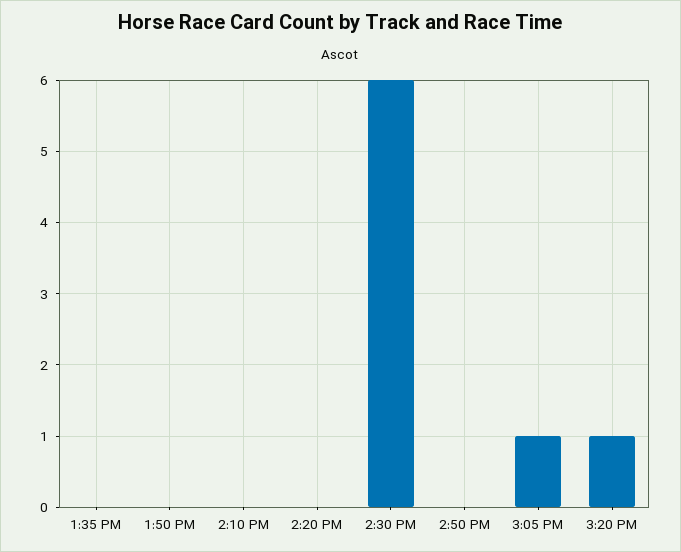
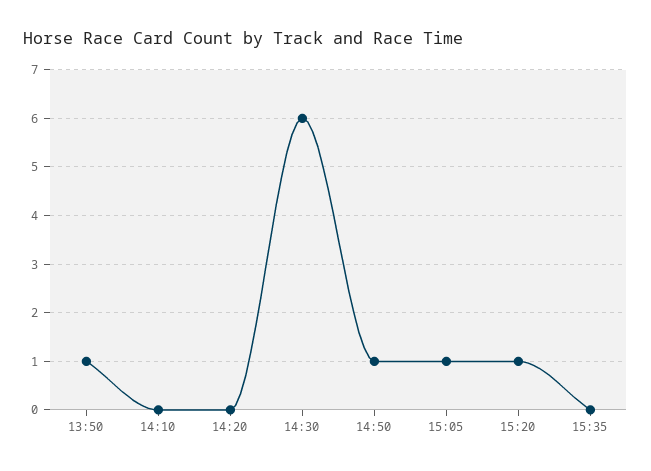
1:35 PM: 0 -> none
1:50 PM: 0 -> 1
2:50 PM: 0 -> 1
15:35: none -> 0

